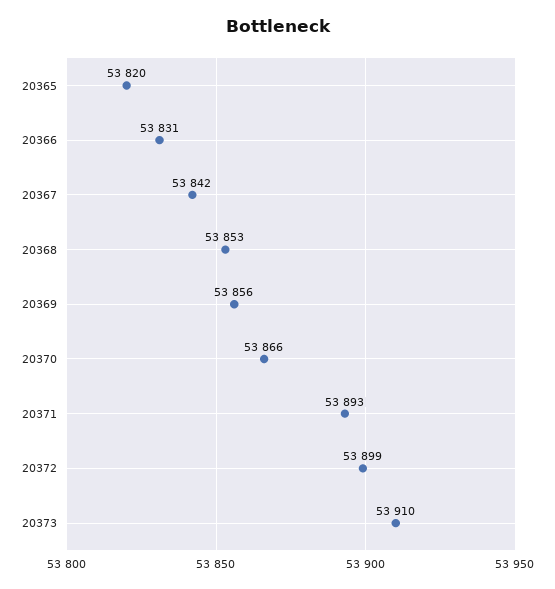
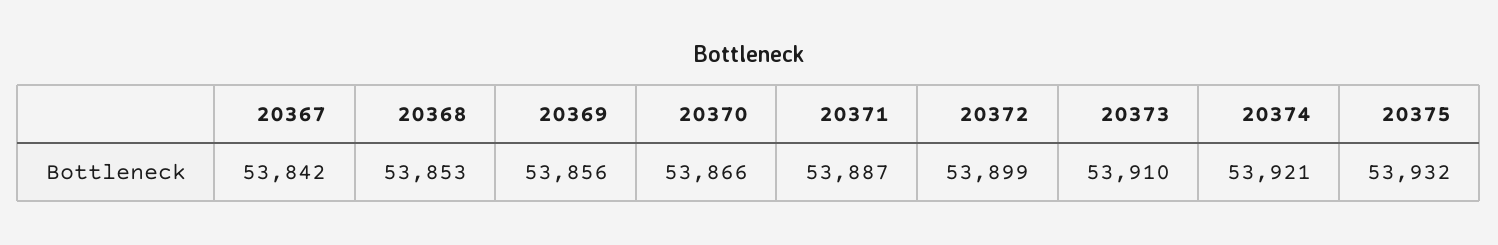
20365: 53820 -> none
20366: 53831 -> none
20371: 53893 -> 53887
20374: none -> 53921
20375: none -> 53932

